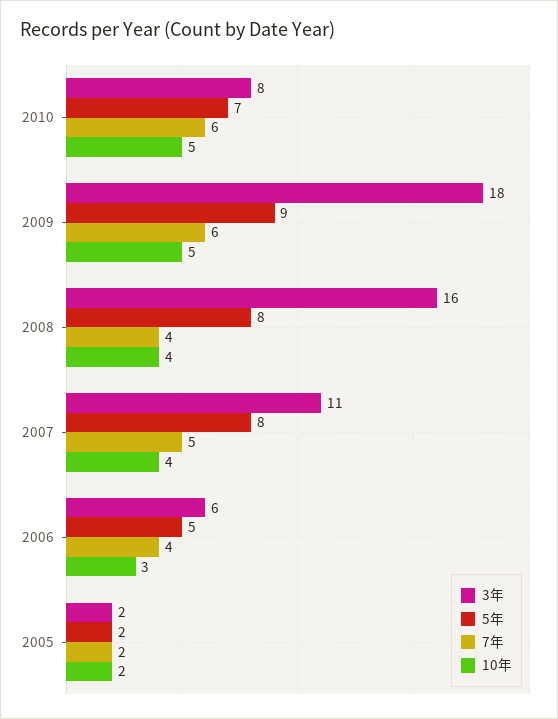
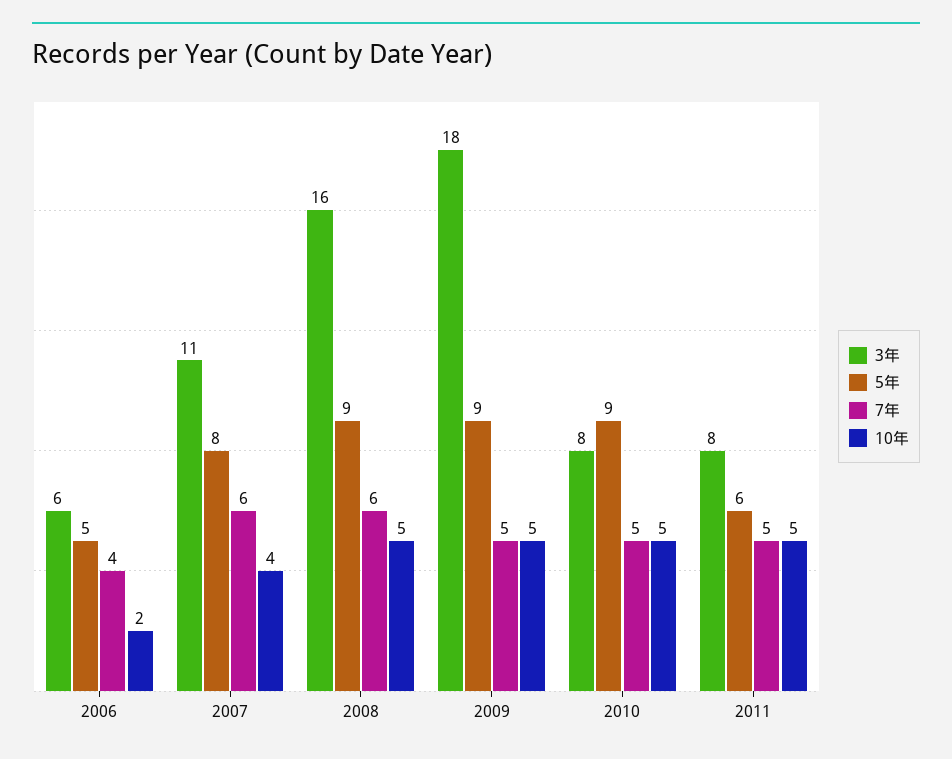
5年, 2010: 7 -> 9
7年, 2010: 6 -> 5
7年, 2009: 6 -> 5
5年, 2008: 8 -> 9
7年, 2008: 4 -> 6
10年, 2008: 4 -> 5
7年, 2007: 5 -> 6
10年, 2006: 3 -> 2
3年, 2005: 2 -> none
5年, 2005: 2 -> none
7年, 2005: 2 -> none
10年, 2005: 2 -> none
3年, 2011: none -> 8
5年, 2011: none -> 6
7年, 2011: none -> 5
10年, 2011: none -> 5

